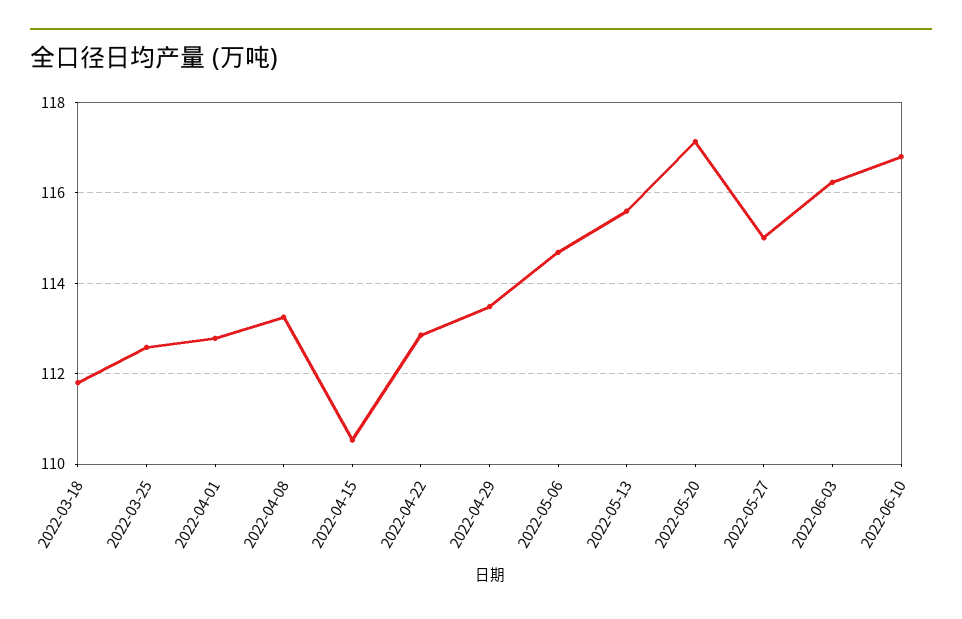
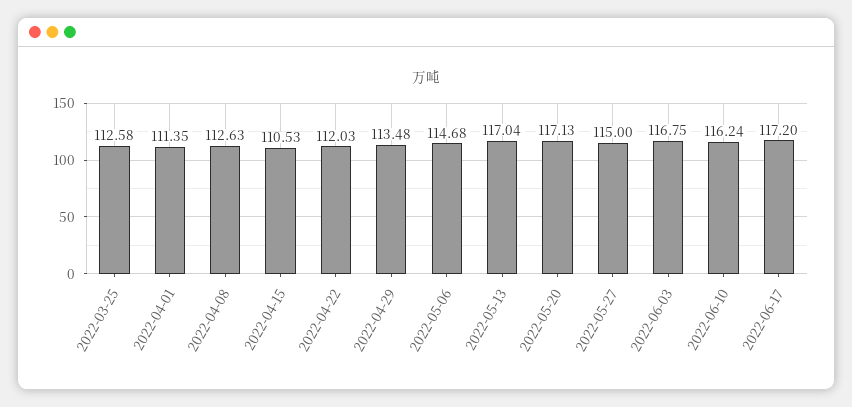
2022-03-18: 111.8 -> none
2022-04-01: 112.8 -> 111.35
2022-04-08: 113.2 -> 112.63
2022-04-22: 112.8 -> 112.03
2022-05-13: 115.6 -> 117.04
2022-06-03: 116.2 -> 116.75
2022-06-10: 116.8 -> 116.24
2022-06-17: none -> 117.2

